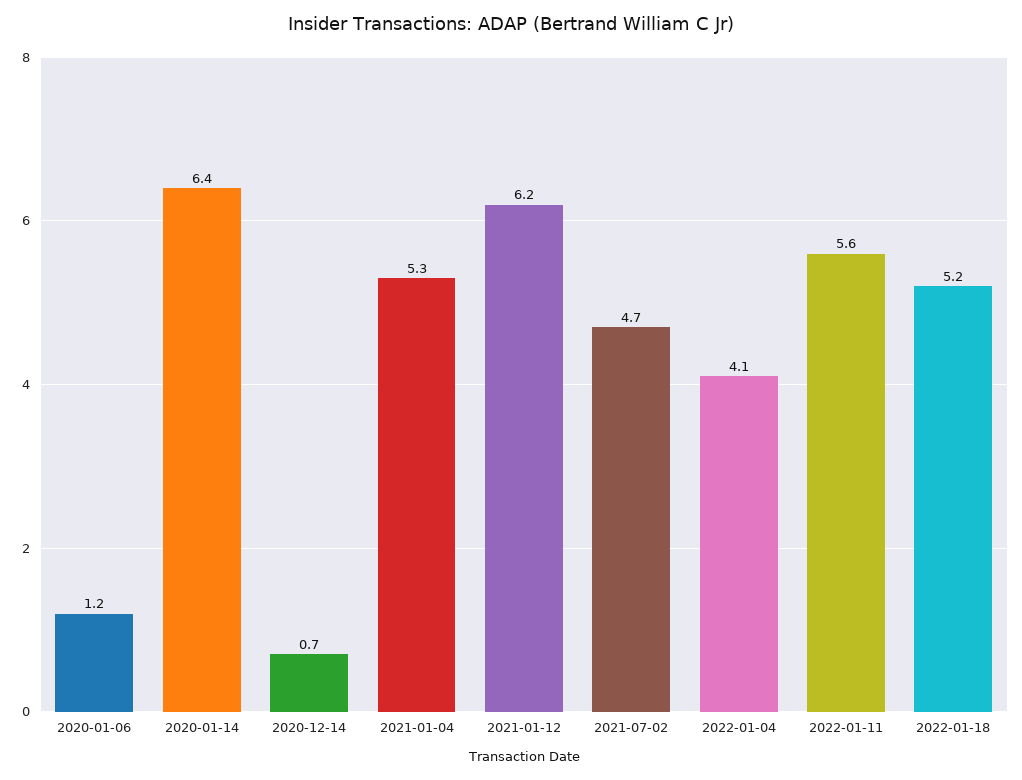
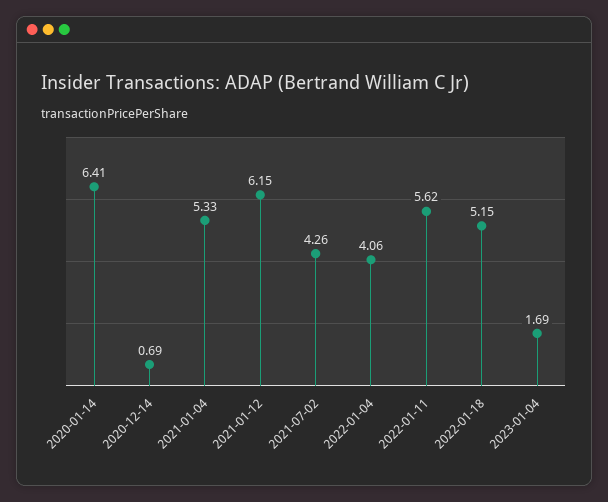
2020-01-06: 1.2 -> none
2021-07-02: 4.7 -> 4.26
2023-01-04: none -> 1.69

